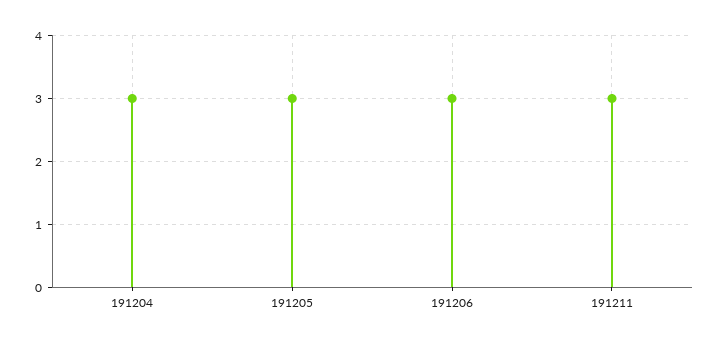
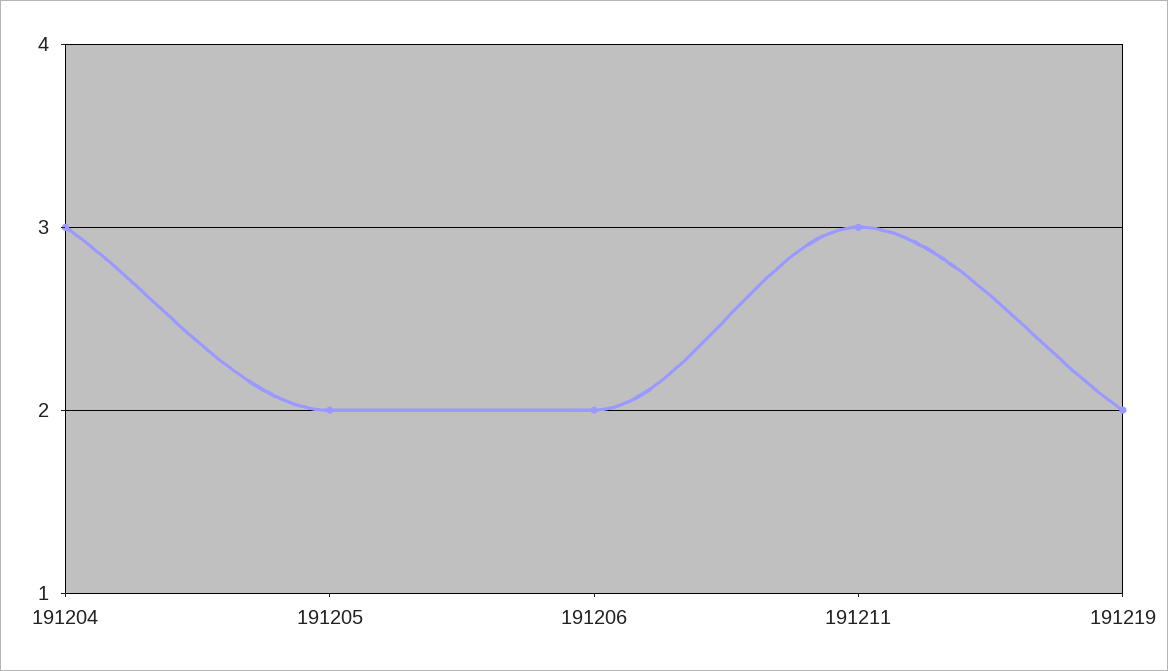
191205: 3 -> 2
191206: 3 -> 2
191219: none -> 2

